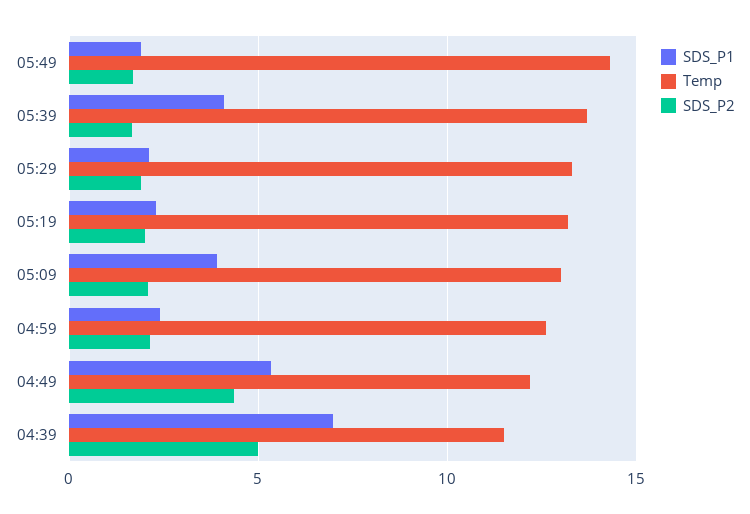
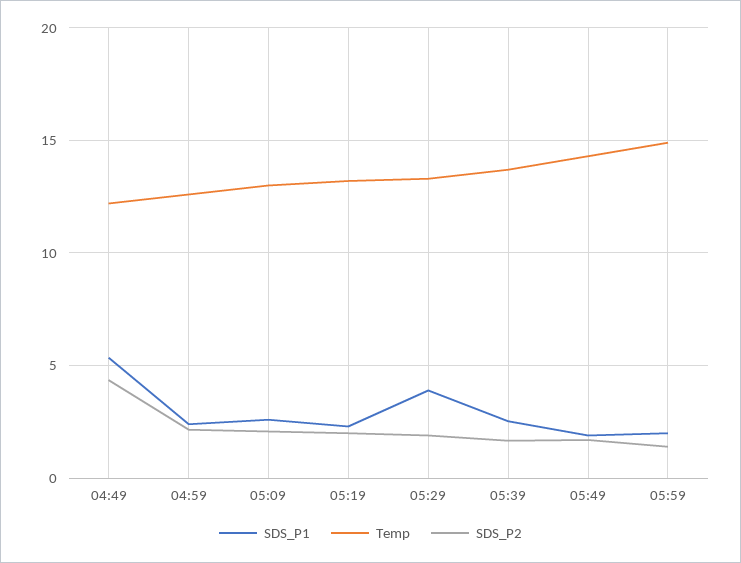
SDS_P1, 05:39: 4 -> 2.5
SDS_P1, 05:29: 2 -> 4
SDS_P1, 05:09: 4 -> 2.5
SDS_P1, 04:39: 7 -> none
Temp, 04:39: 11.5 -> none
SDS_P2, 04:39: 5 -> none
SDS_P1, 05:59: none -> 2
Temp, 05:59: none -> 15
SDS_P2, 05:59: none -> 1.5

